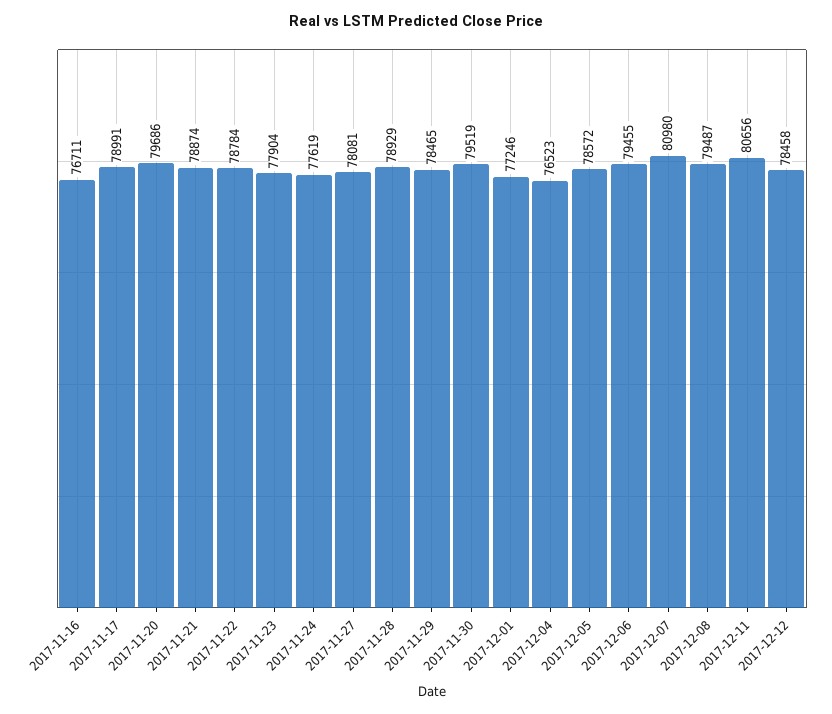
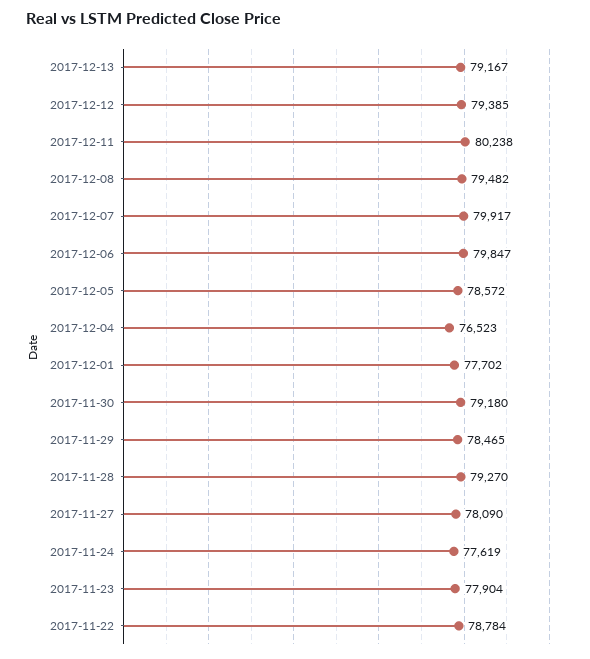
2017-11-16: 76711 -> none
2017-11-17: 78991 -> none
2017-11-20: 79686 -> none
2017-11-21: 78874 -> none
2017-11-27: 78081 -> 78090
2017-11-28: 78929 -> 79270
2017-11-30: 79519 -> 79180
2017-12-01: 77246 -> 77702
2017-12-06: 79455 -> 79847
2017-12-07: 80980 -> 79917
2017-12-08: 79487 -> 79482
2017-12-11: 80656 -> 80238
2017-12-12: 78458 -> 79385
2017-12-13: none -> 79167

